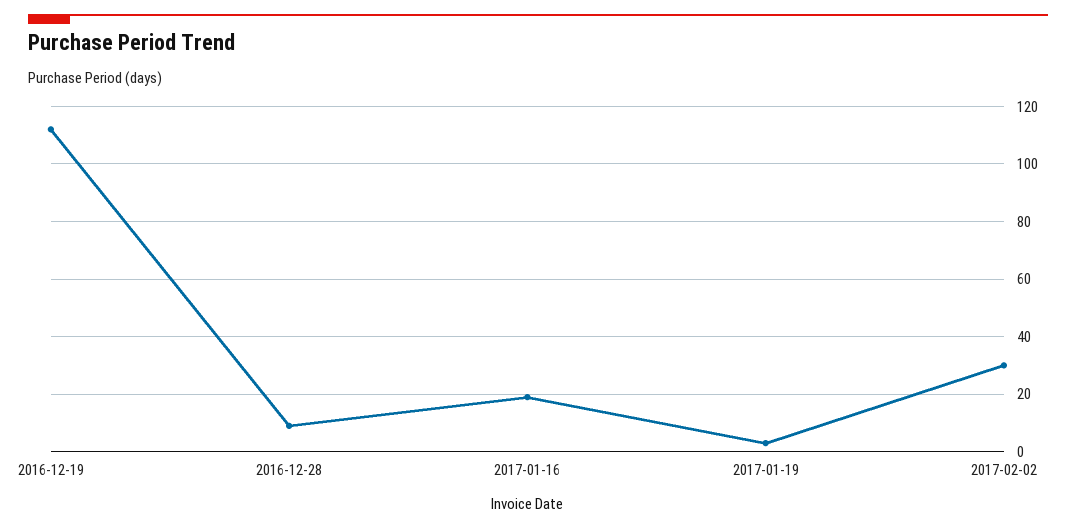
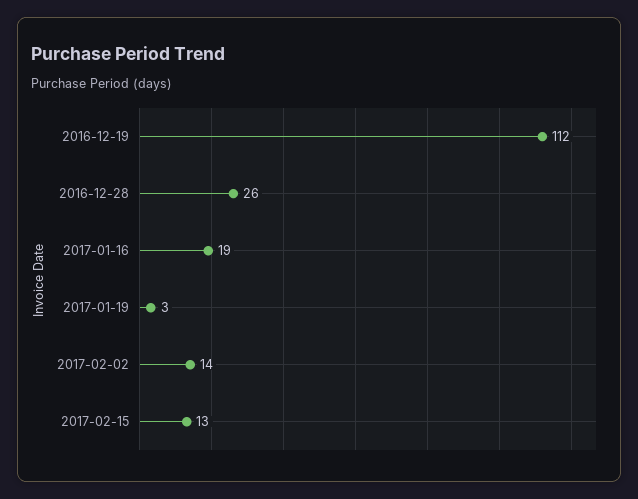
2016-12-28: 10 -> 26
2017-02-02: 30 -> 14
2017-02-15: none -> 13

